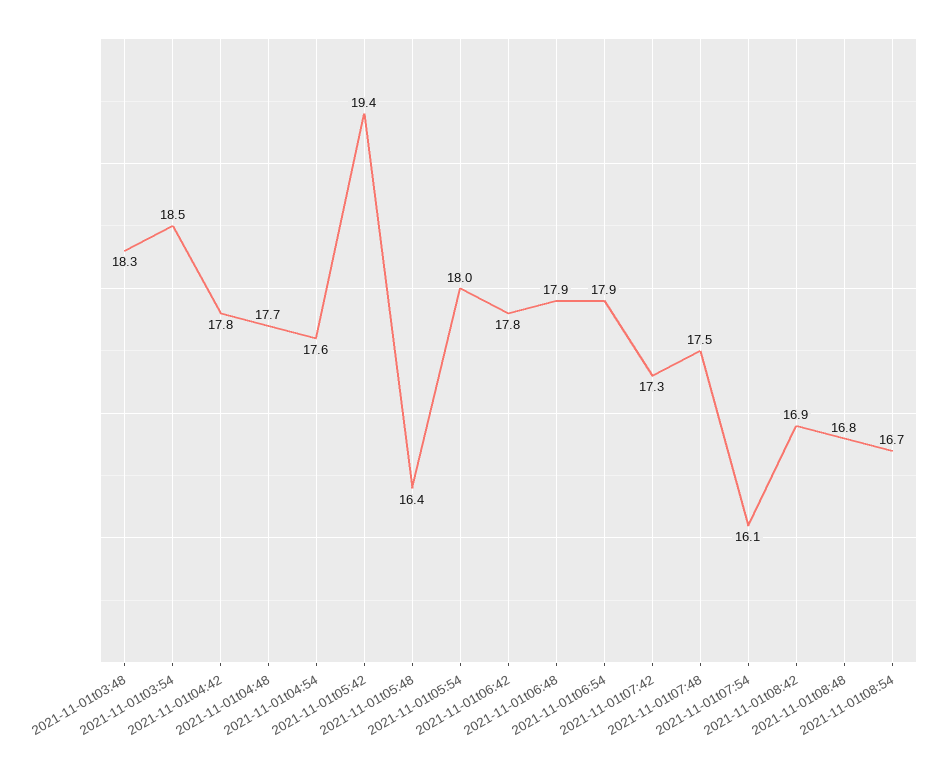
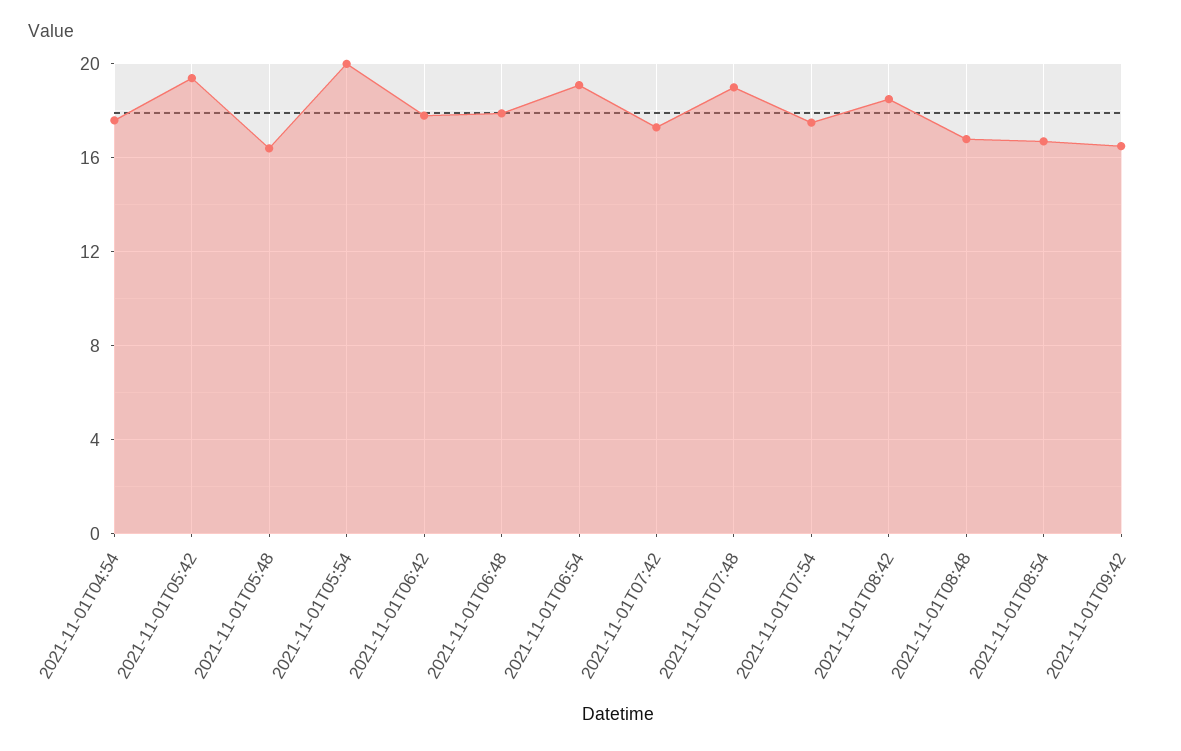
2021-11-01t03:48: 18.3 -> none
2021-11-01t03:54: 18.5 -> none
2021-11-01t04:42: 17.8 -> none
2021-11-01t04:48: 17.7 -> none
2021-11-01t05:54: 18 -> 20
2021-11-01t06:54: 17.9 -> 19
2021-11-01t07:48: 17.5 -> 19
2021-11-01t07:54: 16.1 -> 17.5
2021-11-01t08:42: 16.9 -> 18.5
2021-11-01T09:42: none -> 16.5

